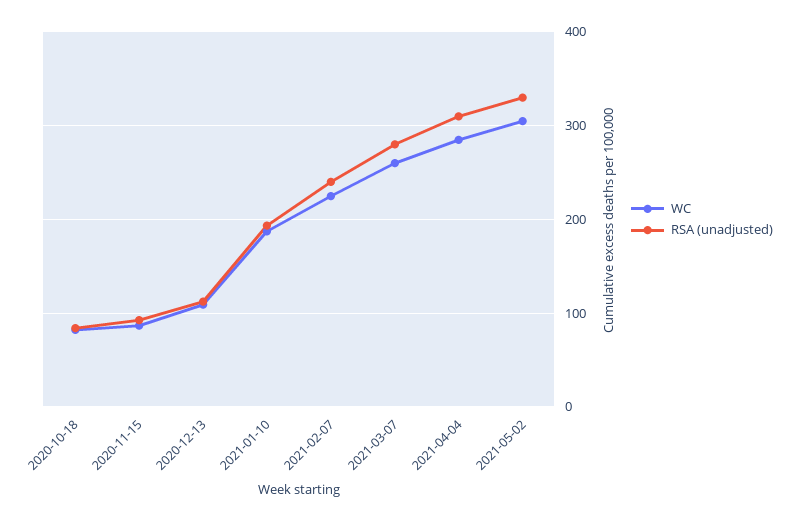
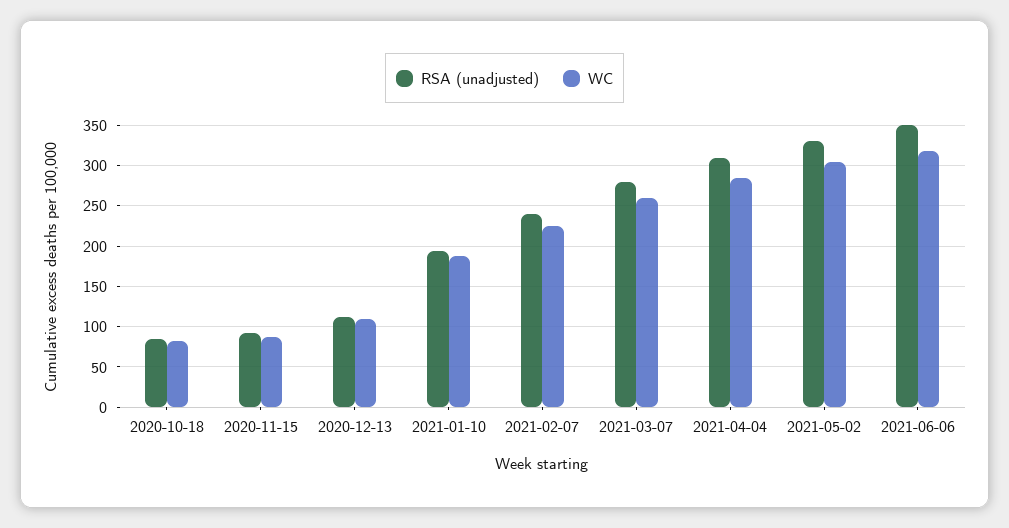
RSA (unadjusted), 2021-06-06: none -> 350
WC, 2021-06-06: none -> 320

